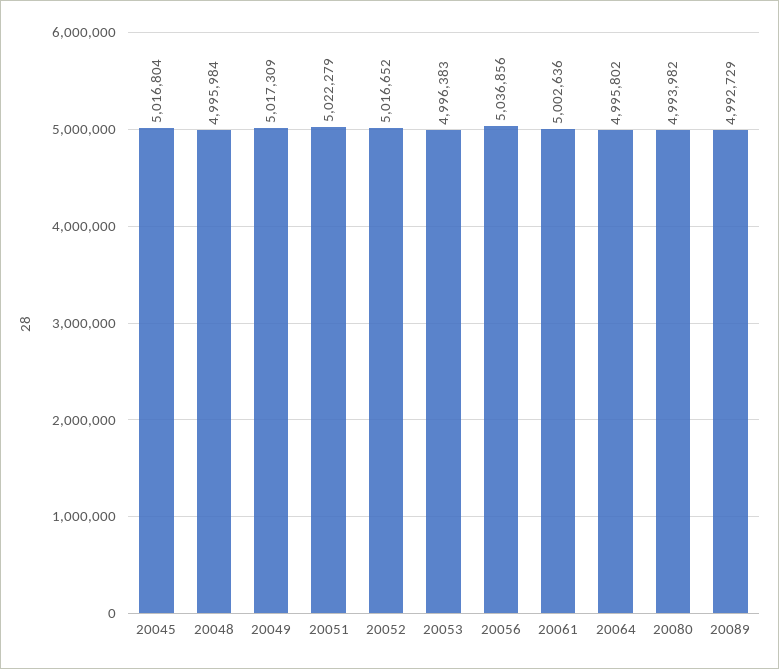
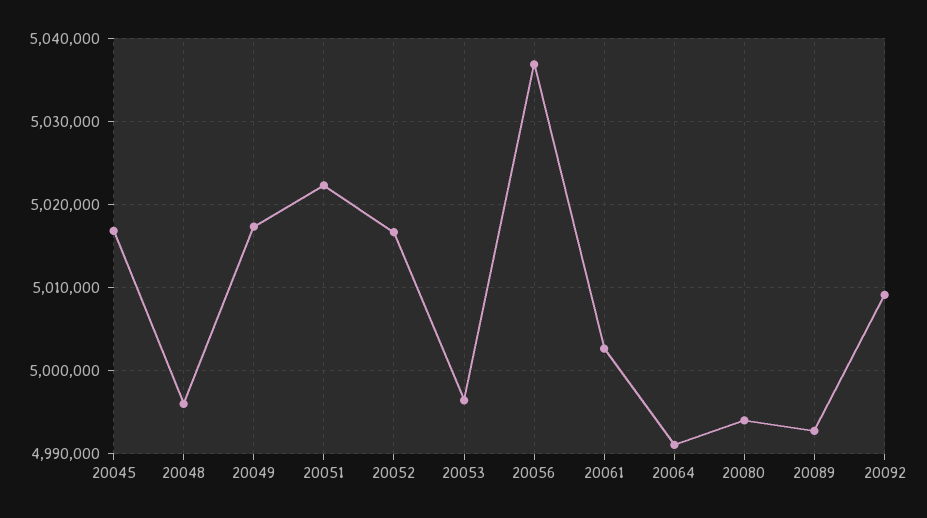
20064: 4995802 -> 4991000
20092: none -> 5009000

